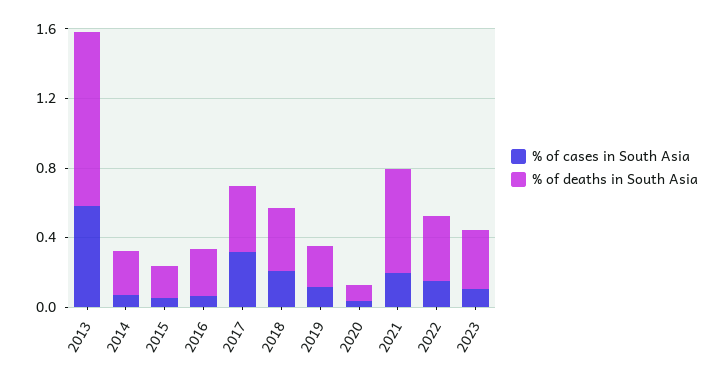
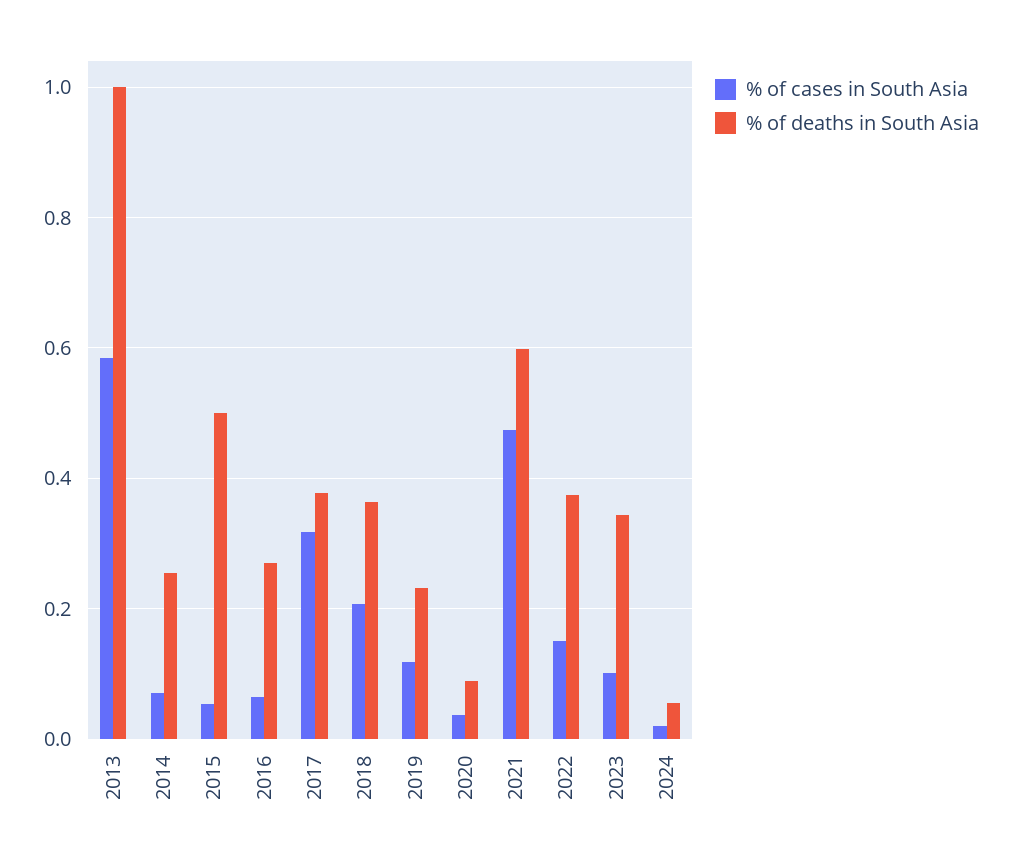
% of deaths in South Asia, 2015: 0.2 -> 0.5
% of cases in South Asia, 2021: 0.2 -> 0.48
% of cases in South Asia, 2024: none -> 0.02
% of deaths in South Asia, 2024: none -> 0.06

